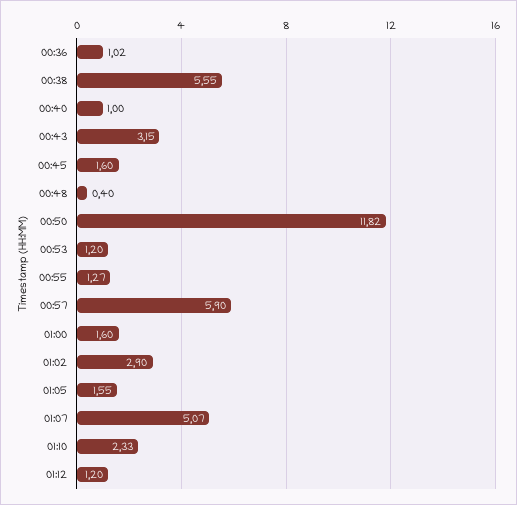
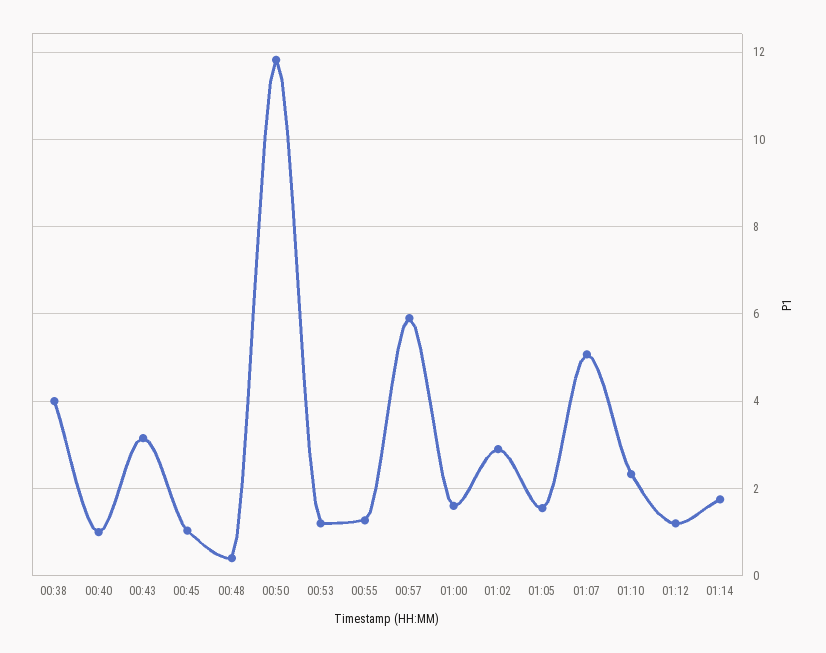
00:36: 1.02 -> none
00:38: 5.55 -> 4
00:45: 1.6 -> 1
01:14: none -> 1.8

